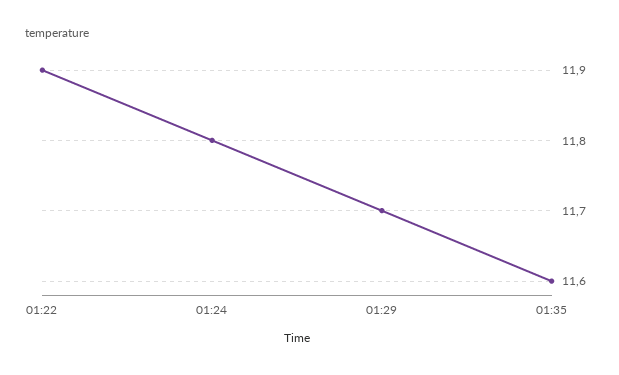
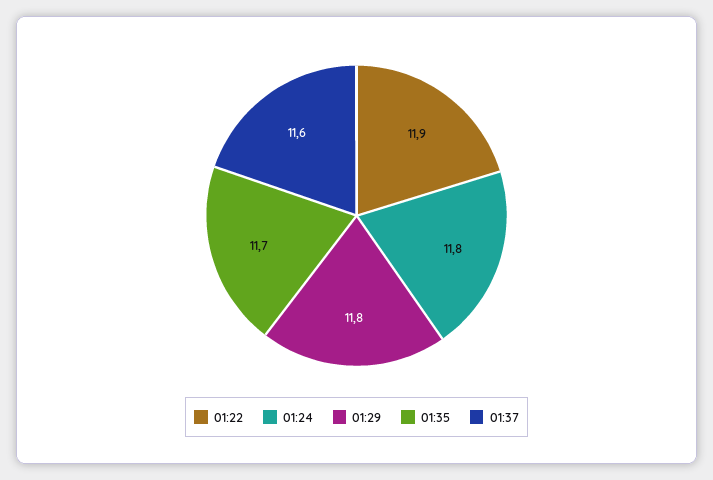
01:29: 11.7 -> 11.8
01:35: 11.6 -> 11.7
01:37: none -> 11.6

